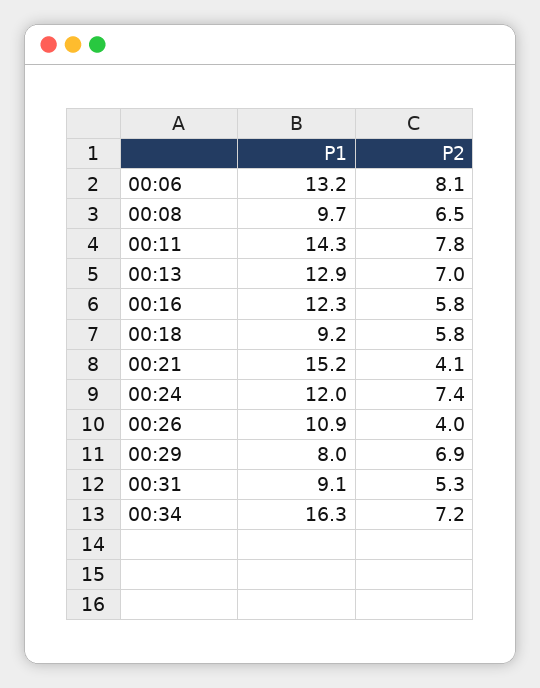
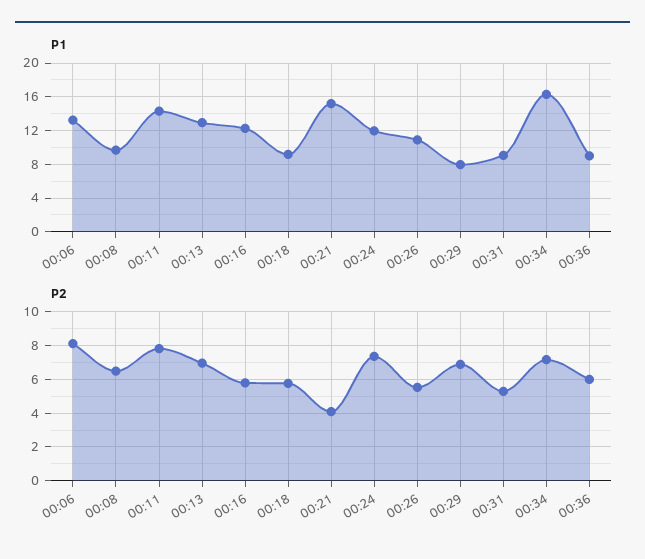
P2, 00:26: 4 -> 5.5
P1, 00:36: none -> 9
P2, 00:36: none -> 6

